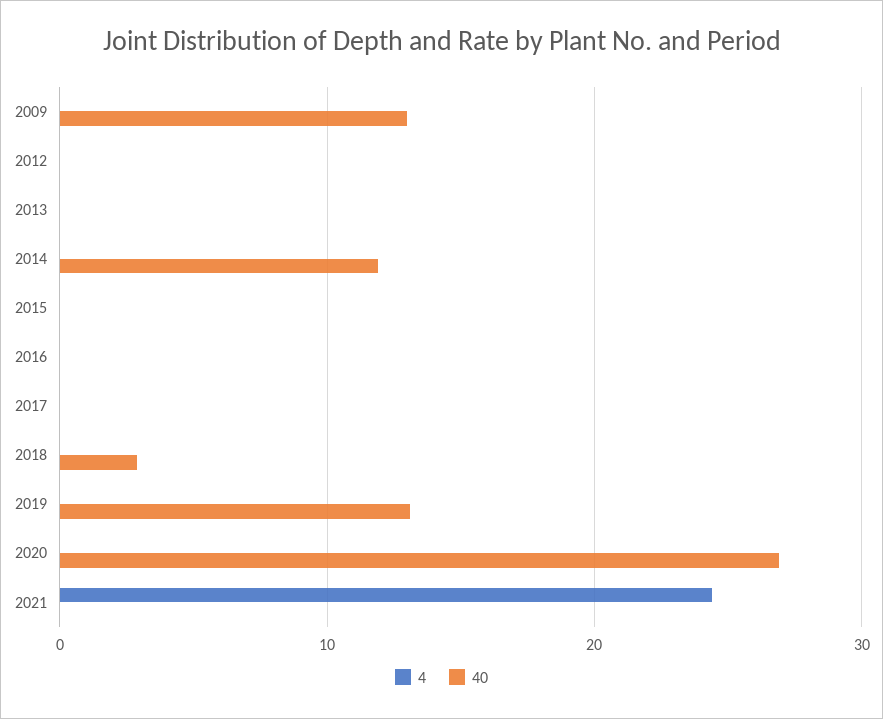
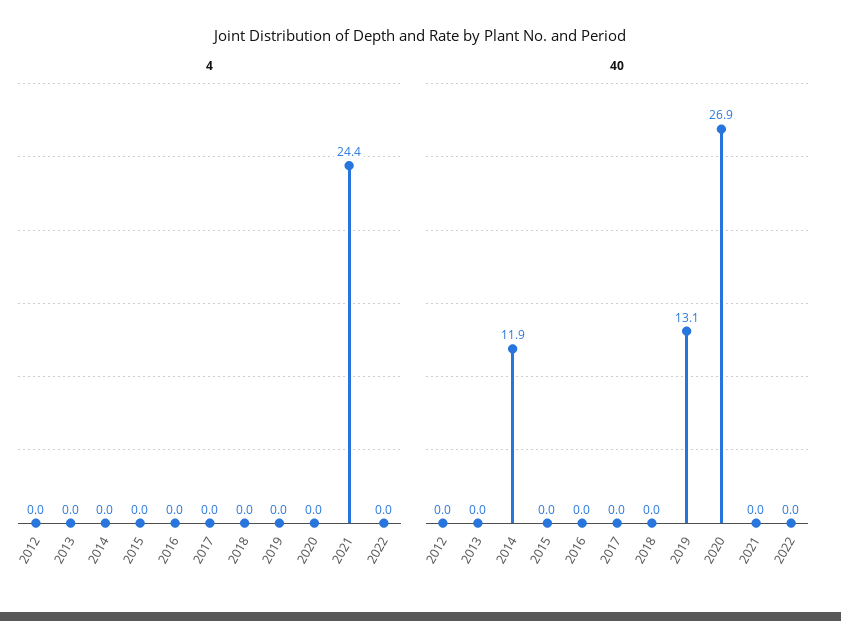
4, 2009: 0 -> none
40, 2009: 13 -> none
40, 2018: 3 -> 0
4, 2022: none -> 0
40, 2022: none -> 0

